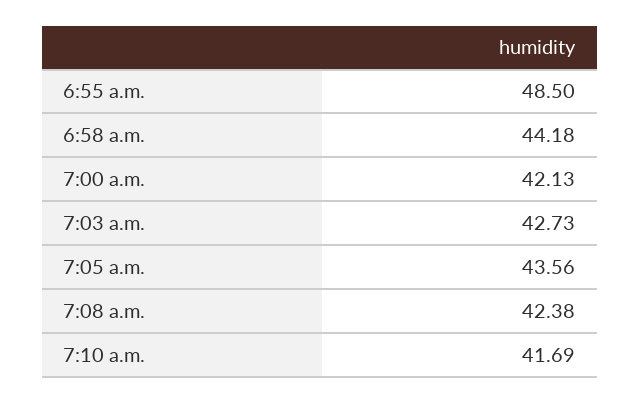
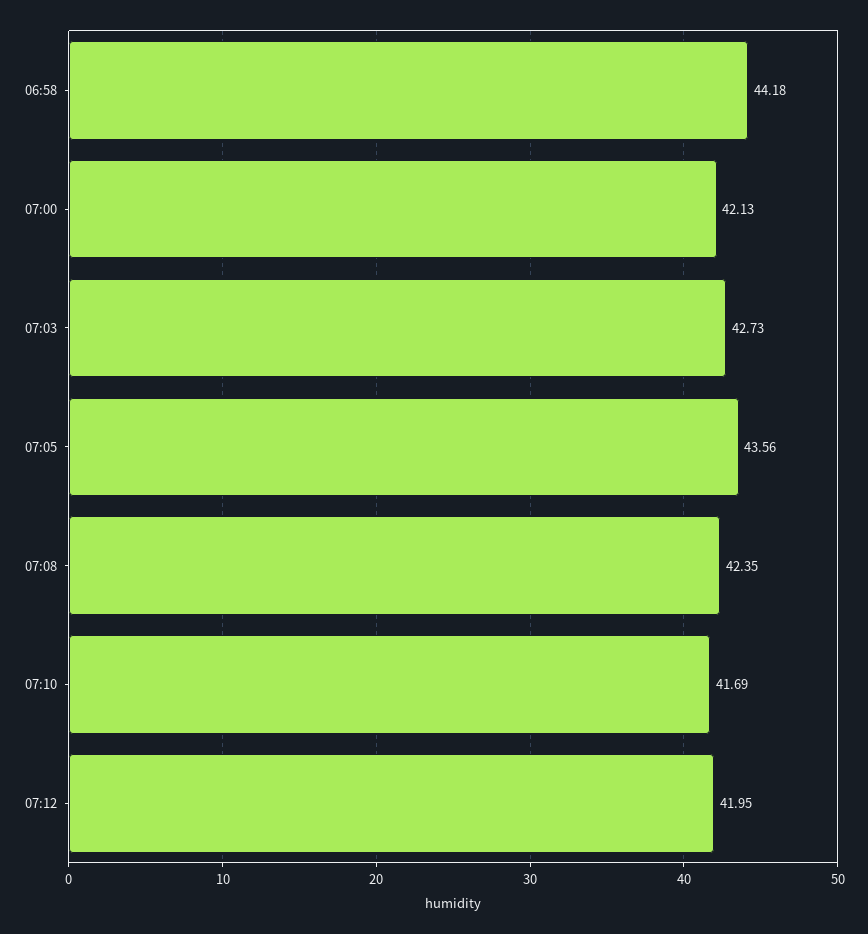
6:55 a.m.: 48.5 -> none
7:08 a.m.: 42.38 -> 42.35
07:12: none -> 41.95

